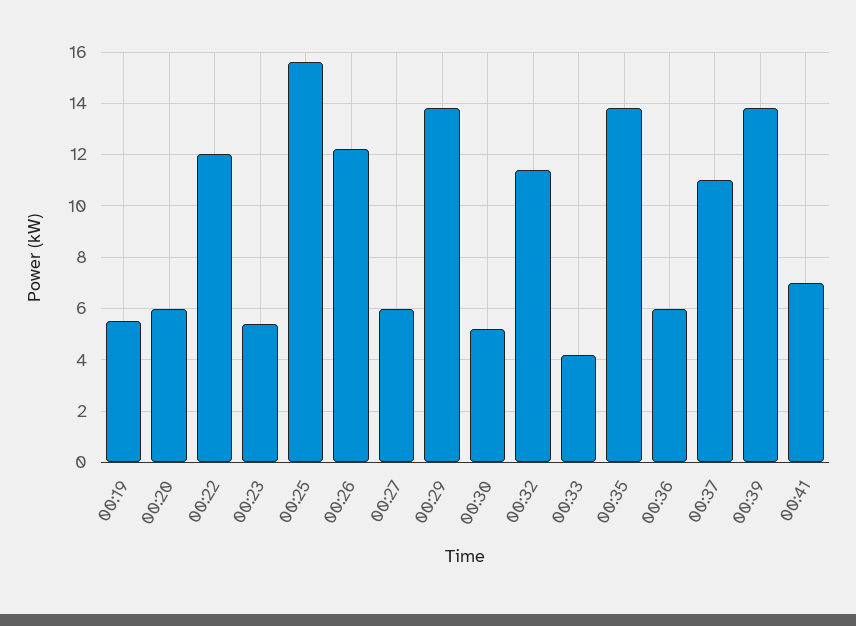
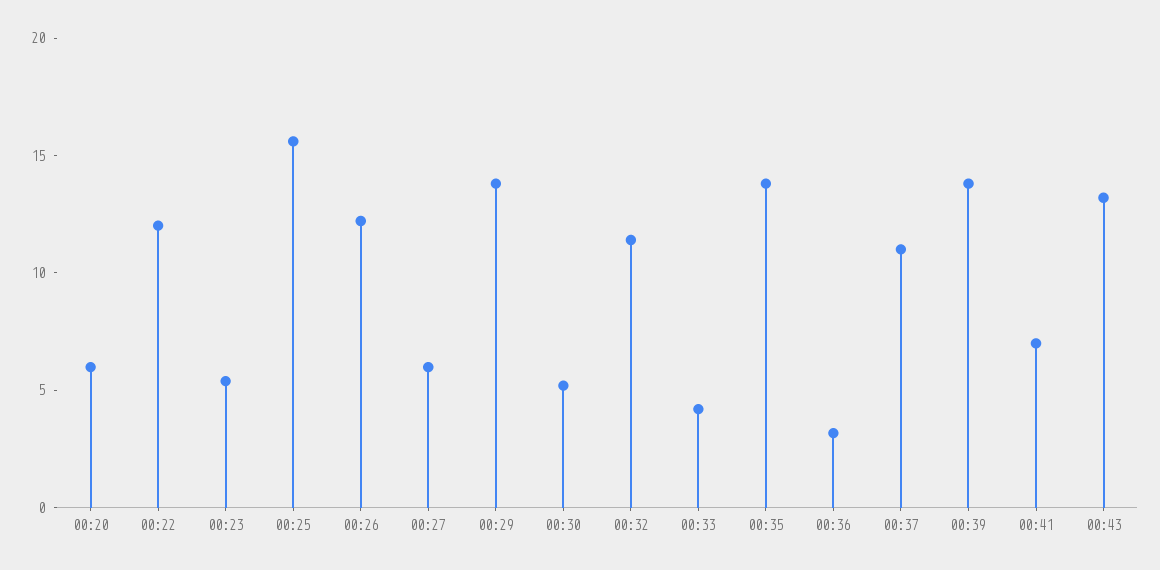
00:19: 5.5 -> none
00:36: 6 -> 3
00:43: none -> 13

